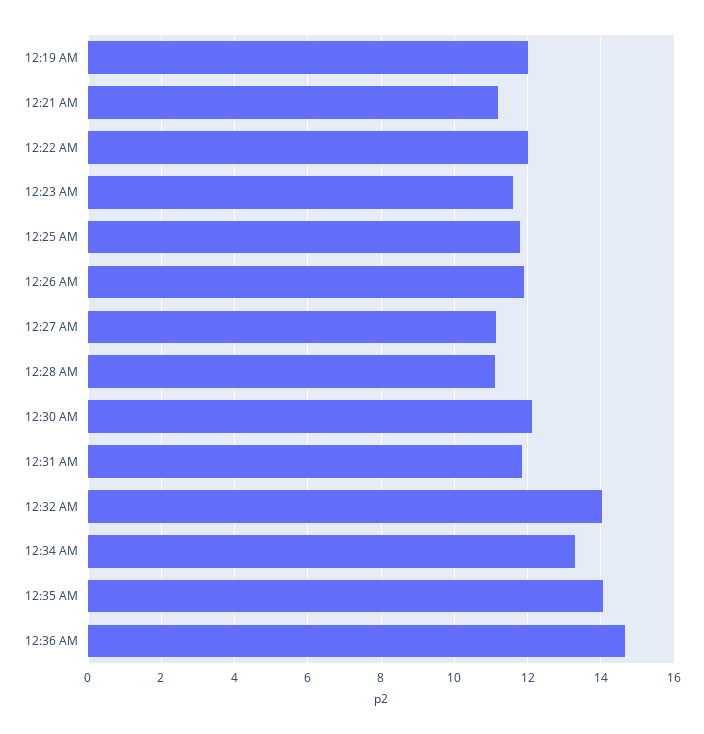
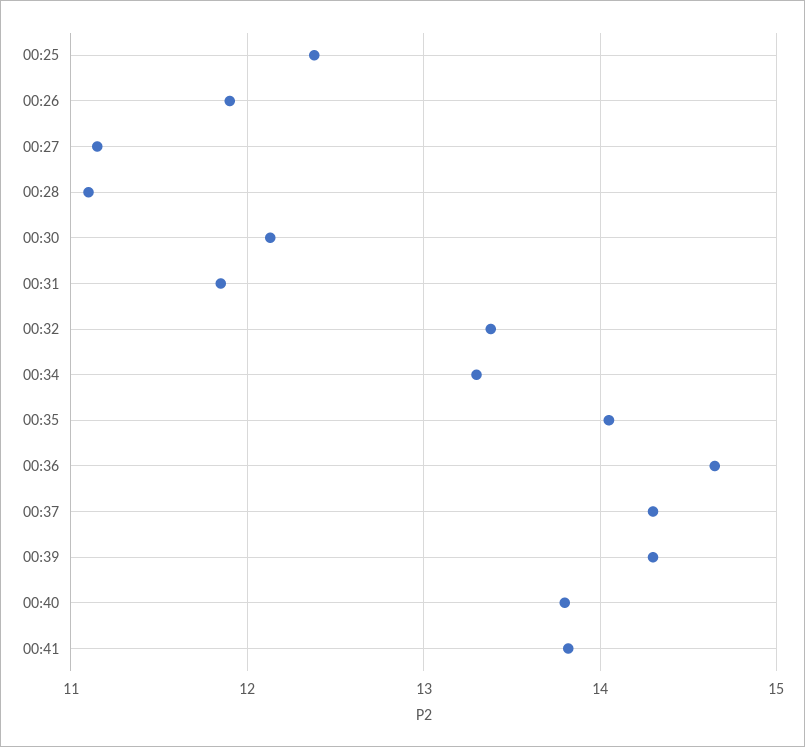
12:19 AM: 12 -> none
12:21 AM: 11.2 -> none
12:22 AM: 12 -> none
12:23 AM: 11.6 -> none
12:25 AM: 11.8 -> 12.4
12:32 AM: 14 -> 13.4
00:37: none -> 14.3
00:39: none -> 14.3
00:40: none -> 13.8
00:41: none -> 13.8

